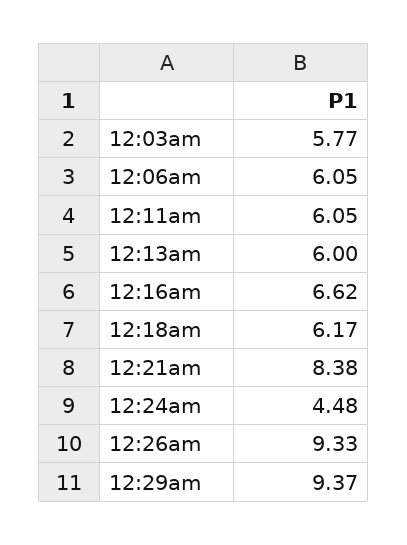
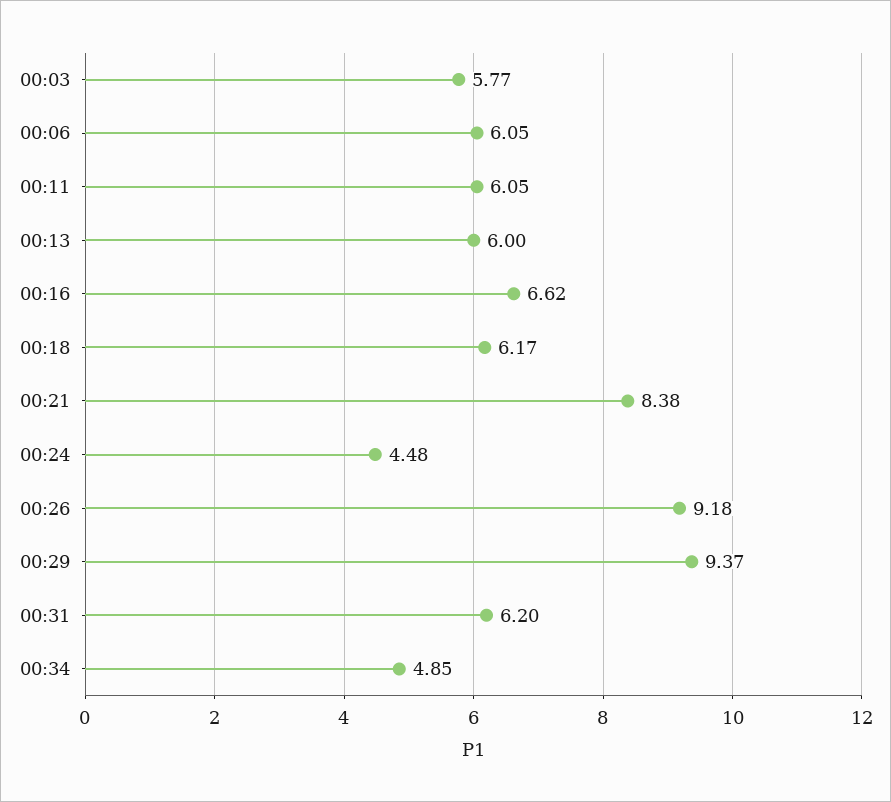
12:26am: 9.33 -> 9.18
00:31: none -> 6.2
00:34: none -> 4.85

